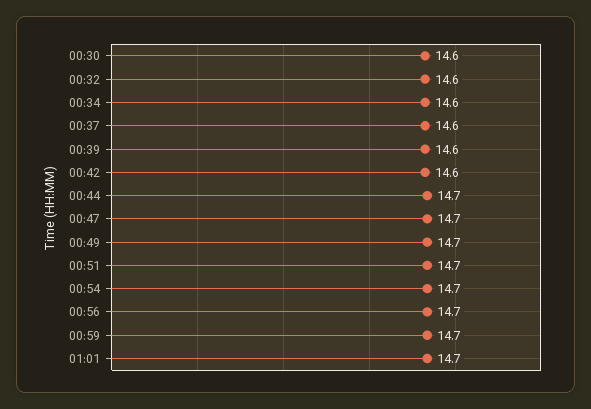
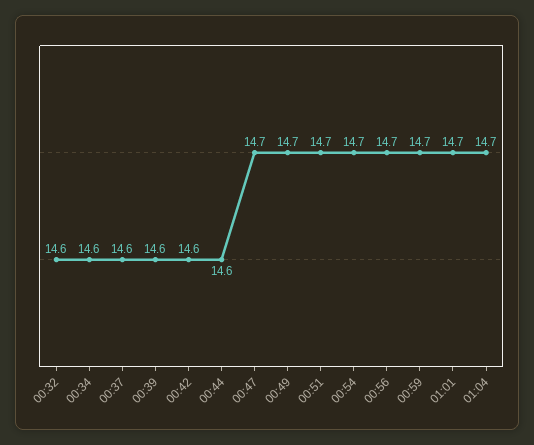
00:30: 14.6 -> none
00:44: 14.7 -> 14.6
01:04: none -> 14.7

